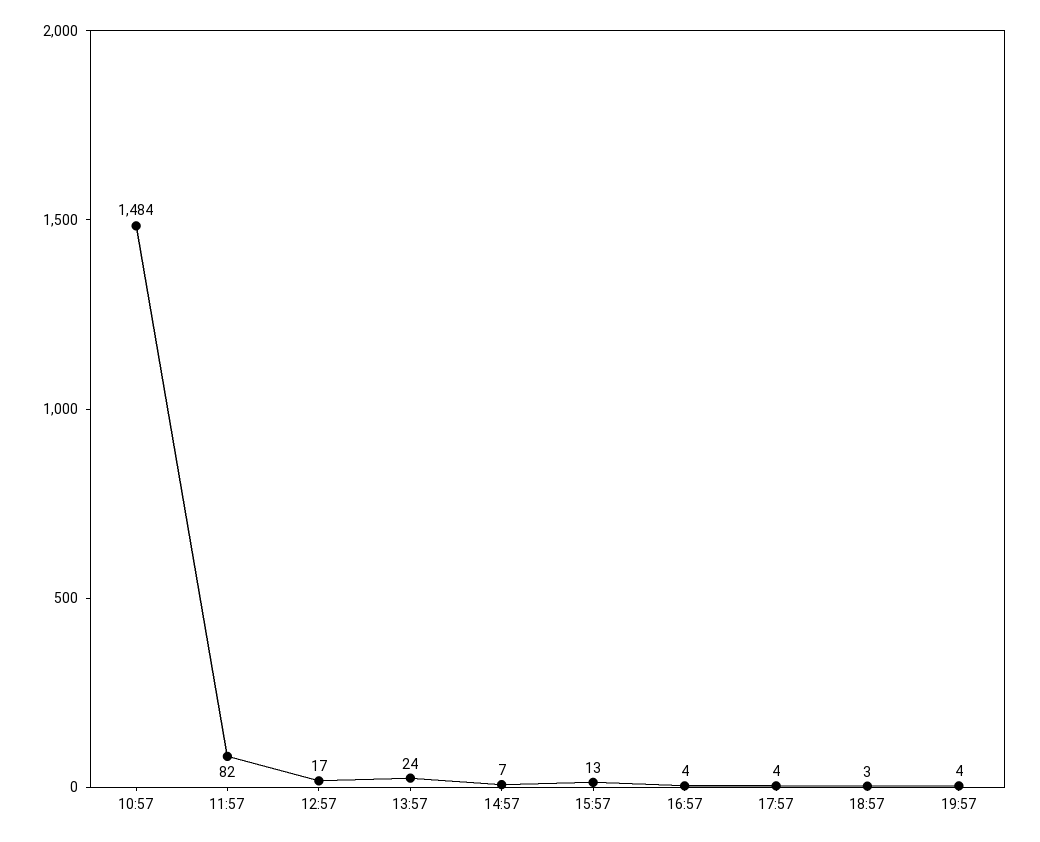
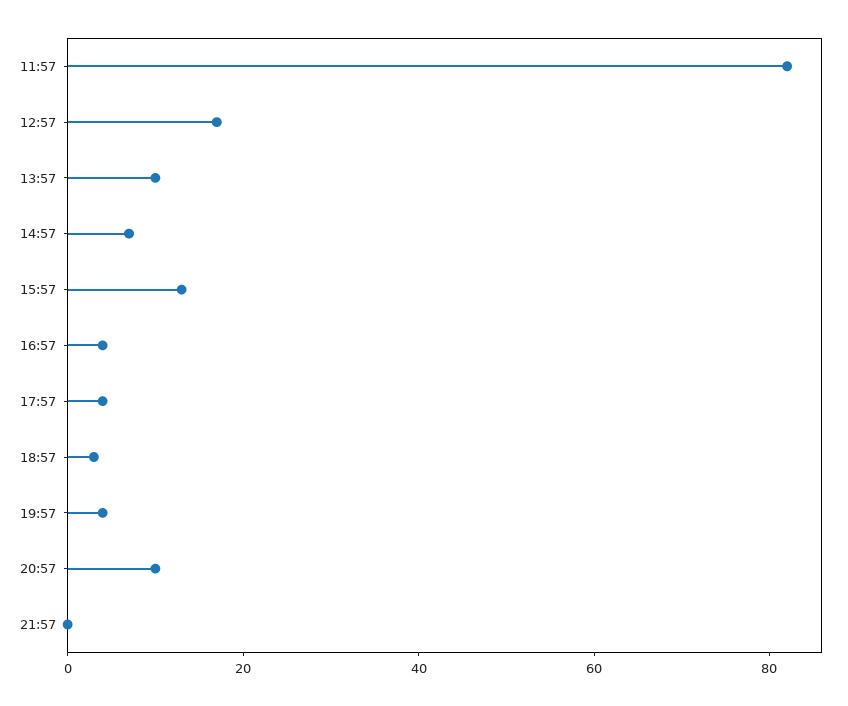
10:57: 1484 -> none
13:57: 24 -> 10
20:57: none -> 10
21:57: none -> 0

